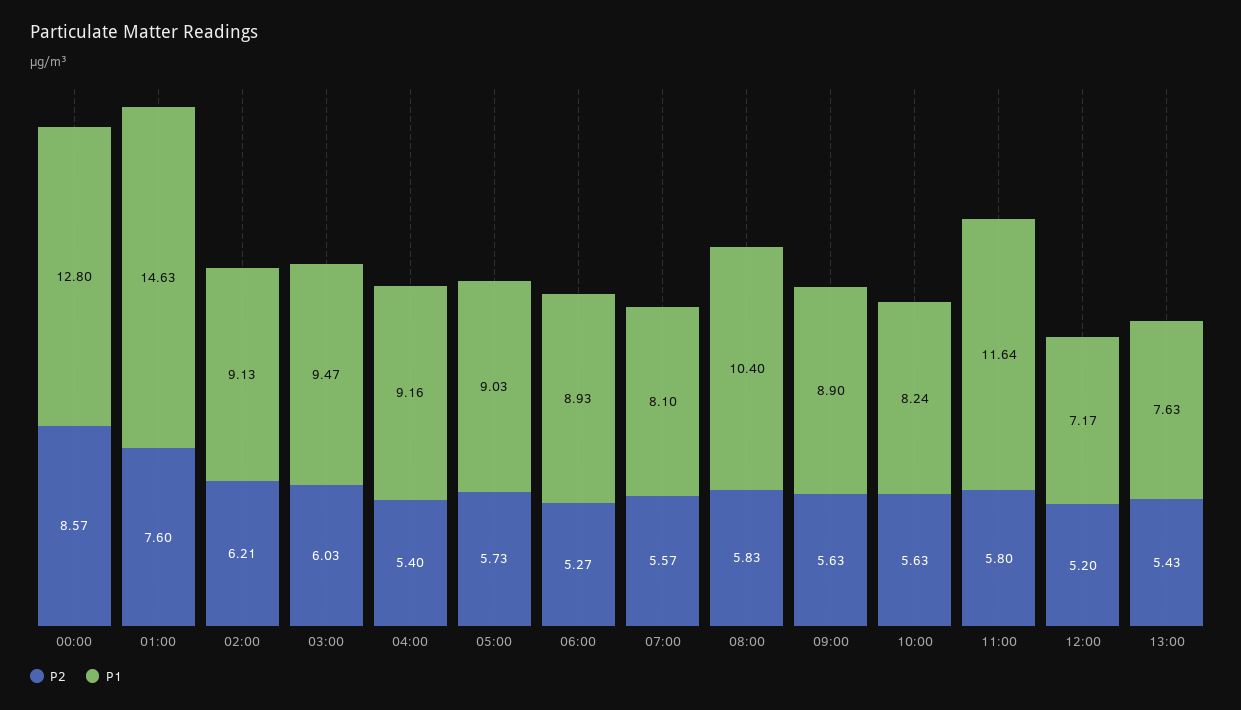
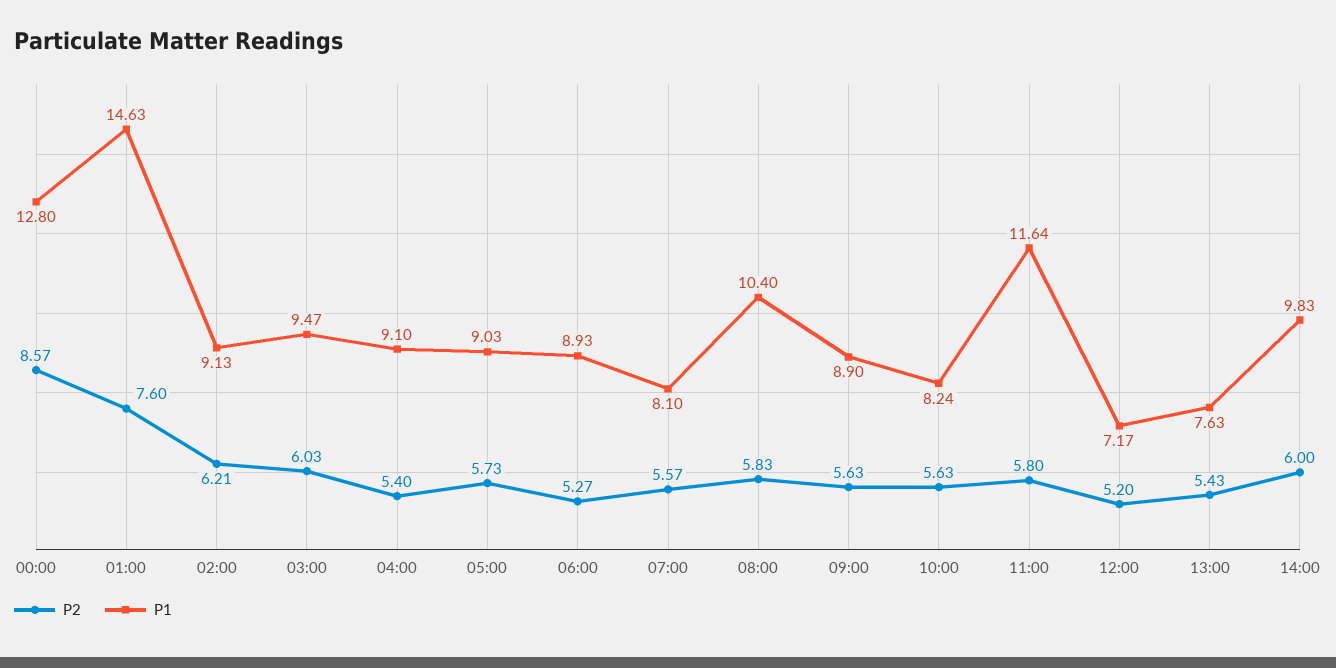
P1, 04:00: 9.16 -> 9.1
P2, 14:00: none -> 6
P1, 14:00: none -> 9.83

